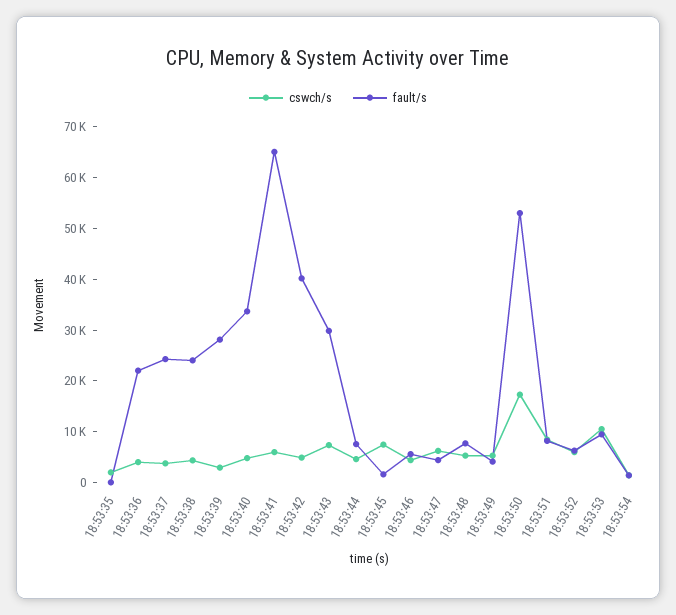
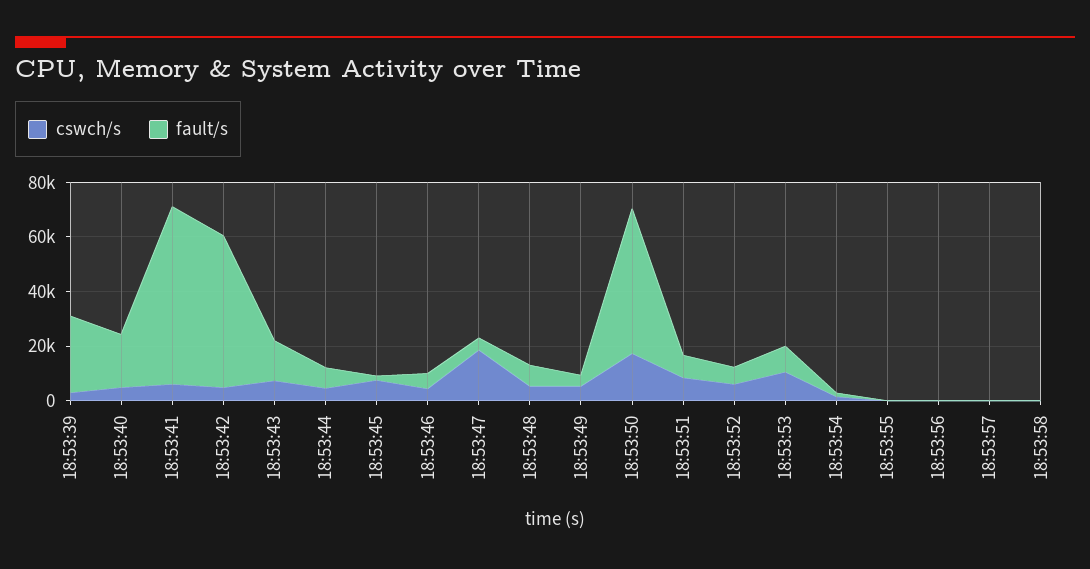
cswch/s, 18:53:35: 2000 -> none
fault/s, 18:53:35: 0 -> none
cswch/s, 18:53:36: 4000 -> none
fault/s, 18:53:36: 22000 -> none
cswch/s, 18:53:37: 4000 -> none
fault/s, 18:53:37: 24000 -> none
cswch/s, 18:53:38: 4000 -> none
fault/s, 18:53:38: 24000 -> none
fault/s, 18:53:40: 34000 -> 20000
fault/s, 18:53:42: 40000 -> 55000
fault/s, 18:53:43: 30000 -> 15000
cswch/s, 18:53:47: 6000 -> 20000
cswch/s, 18:53:55: none -> 0
fault/s, 18:53:55: none -> 0
cswch/s, 18:53:56: none -> 0
fault/s, 18:53:56: none -> 0
cswch/s, 18:53:57: none -> 0
fault/s, 18:53:57: none -> 0
cswch/s, 18:53:58: none -> 0
fault/s, 18:53:58: none -> 0

